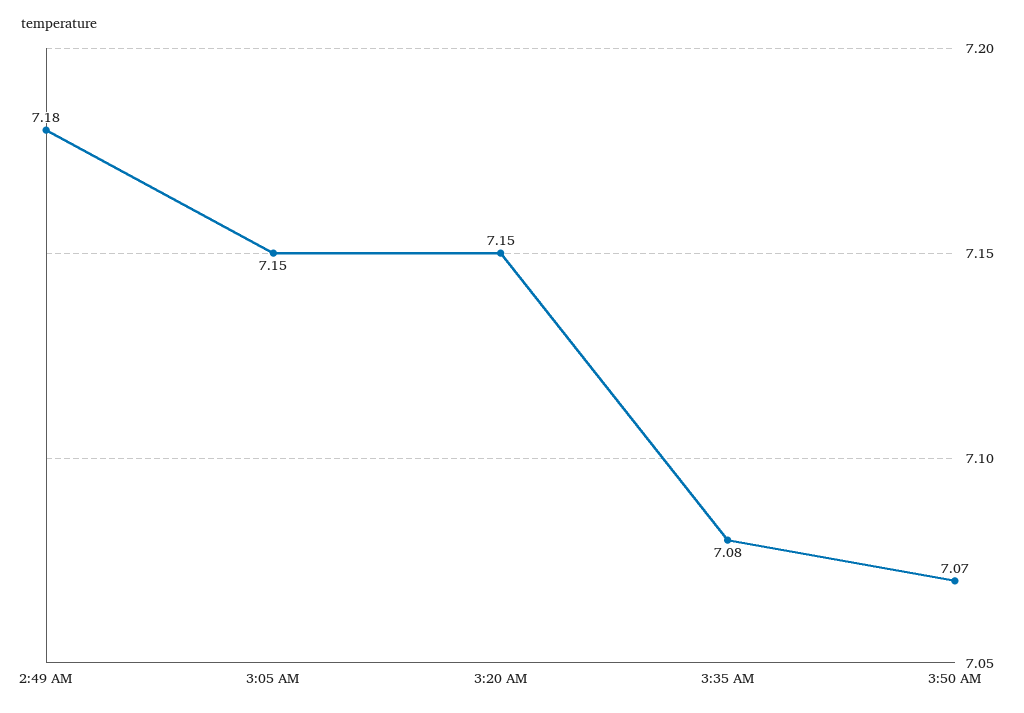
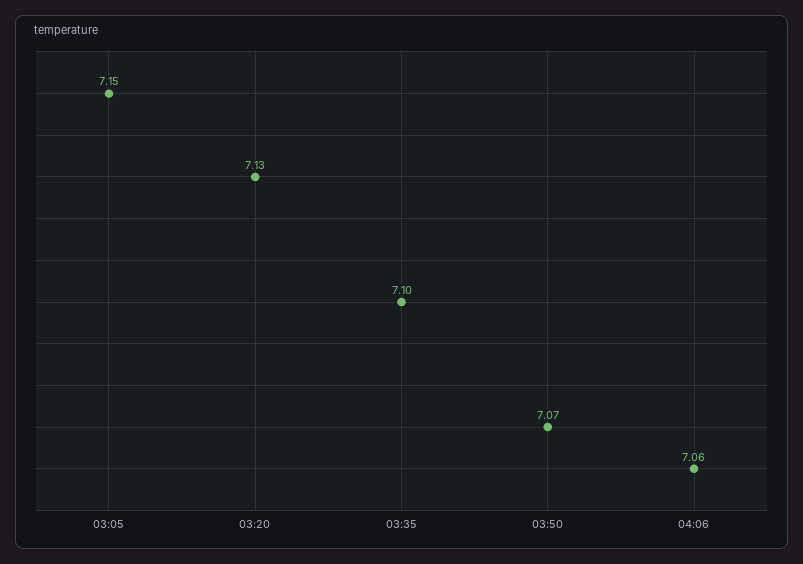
2:49 AM: 7.18 -> none
3:20 AM: 7.15 -> 7.13
3:35 AM: 7.08 -> 7.1
04:06: none -> 7.06

